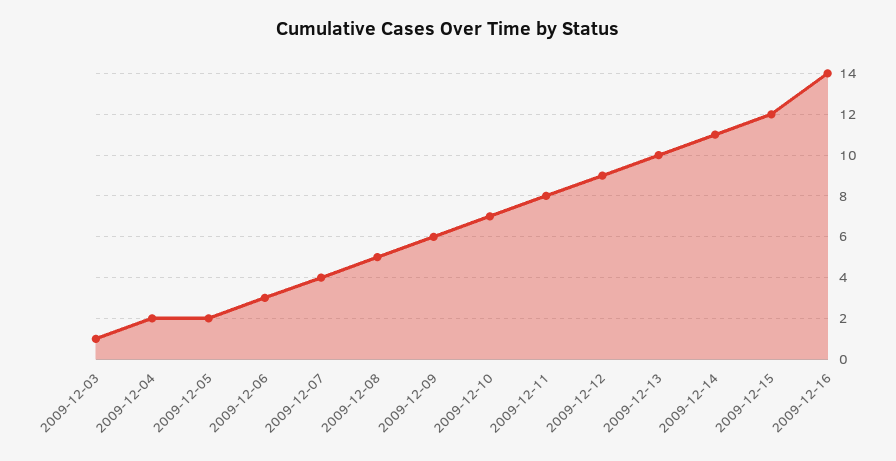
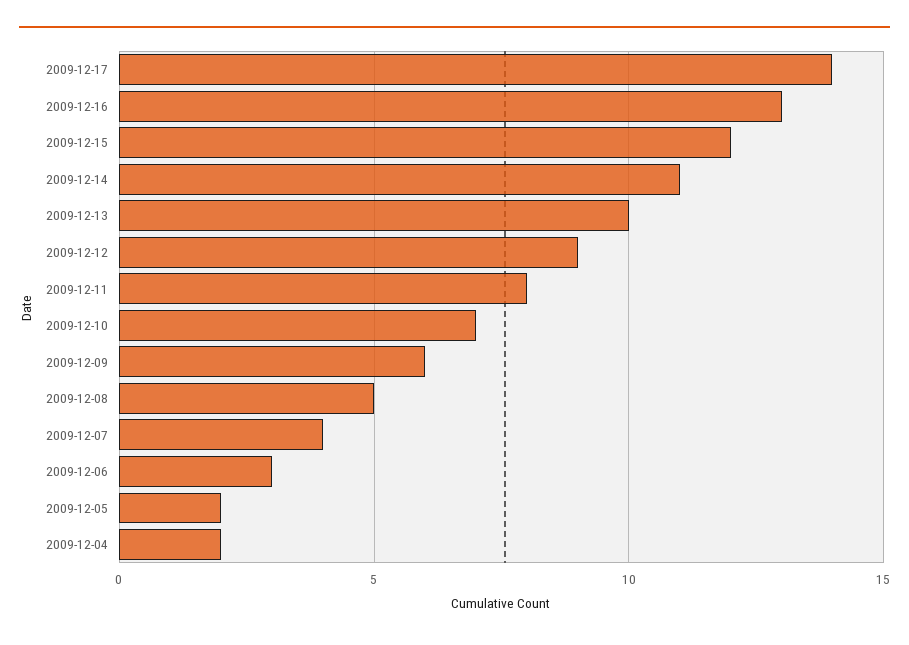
2009-12-03: 1 -> none
2009-12-16: 14 -> 13
2009-12-17: none -> 14

